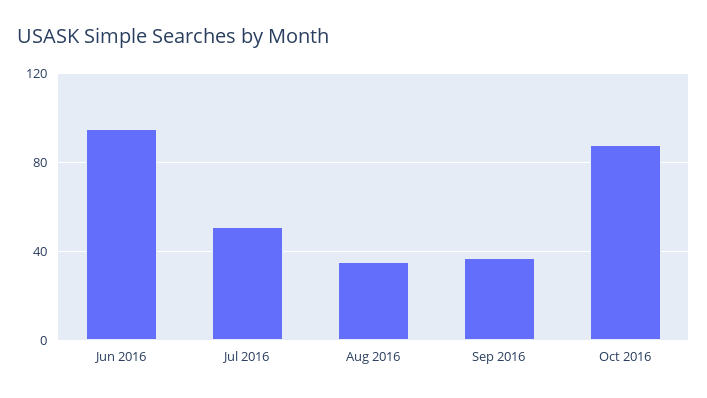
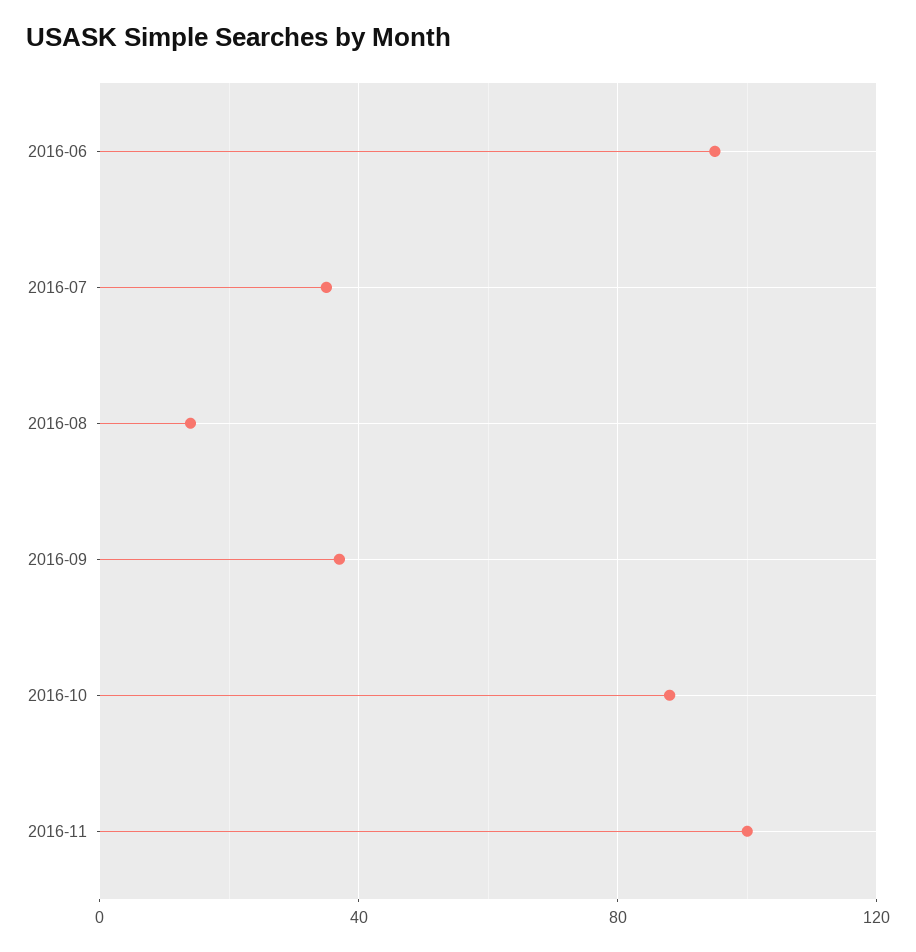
Jul 2016: 50 -> 35
Aug 2016: 35 -> 15
2016-11: none -> 100

